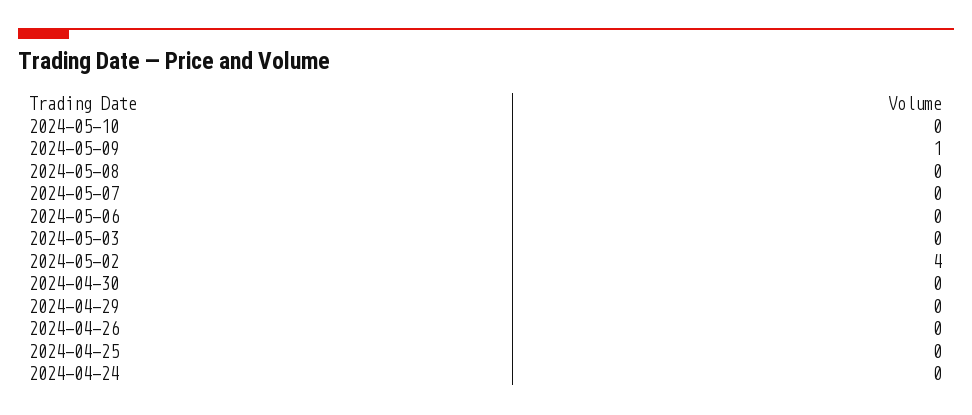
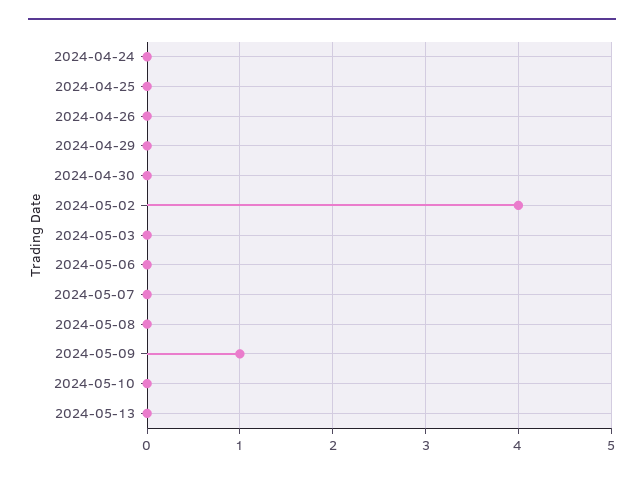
2024-05-13: none -> 0

